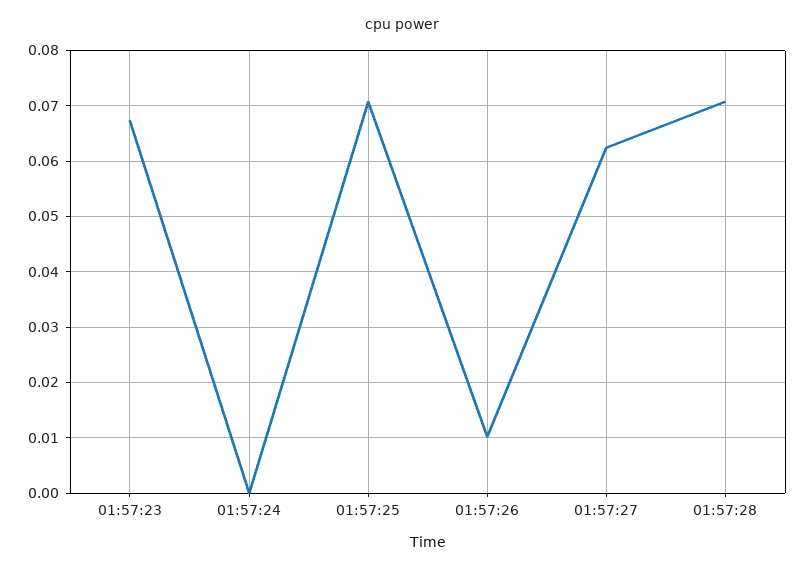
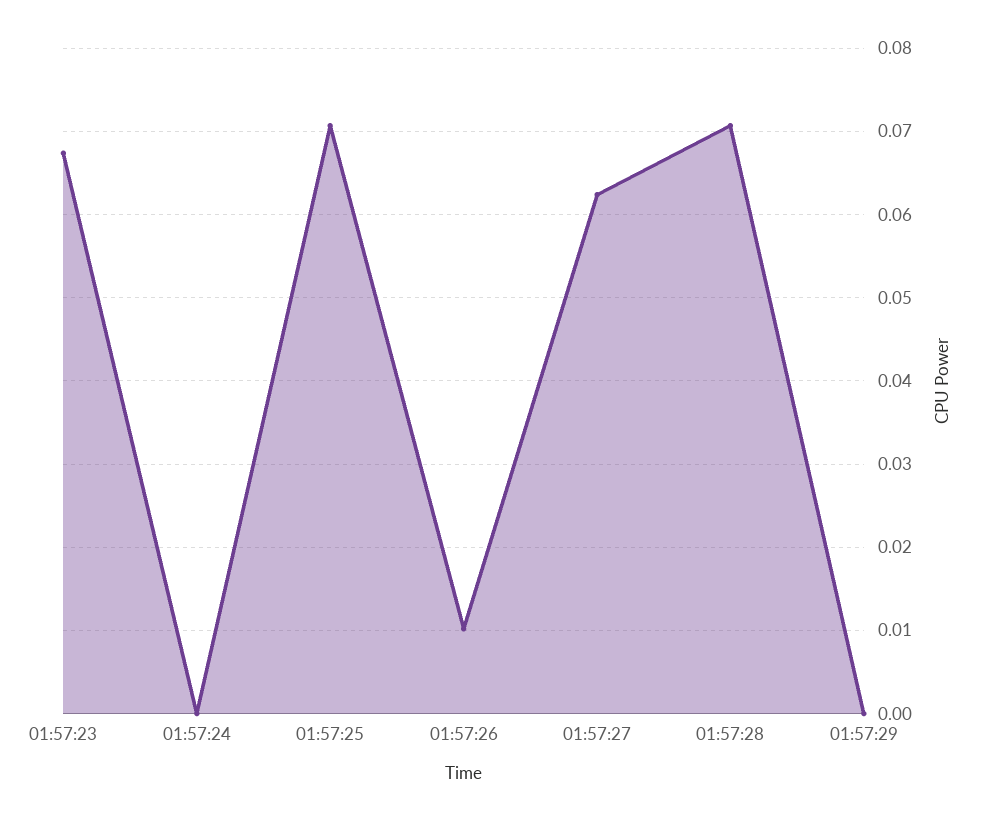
01:57:29: none -> 0

